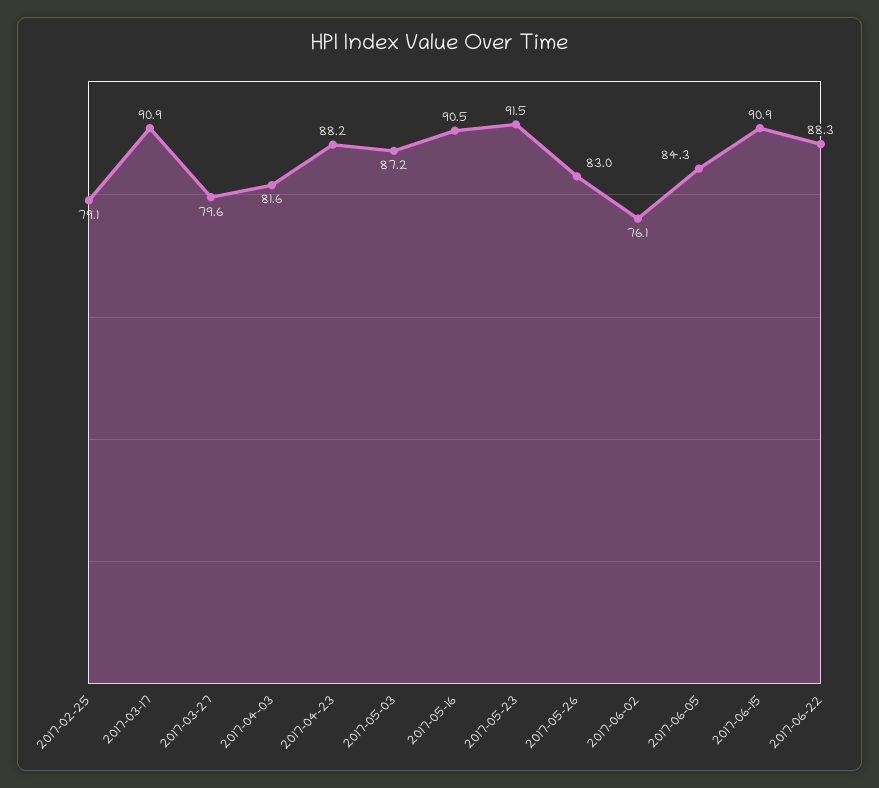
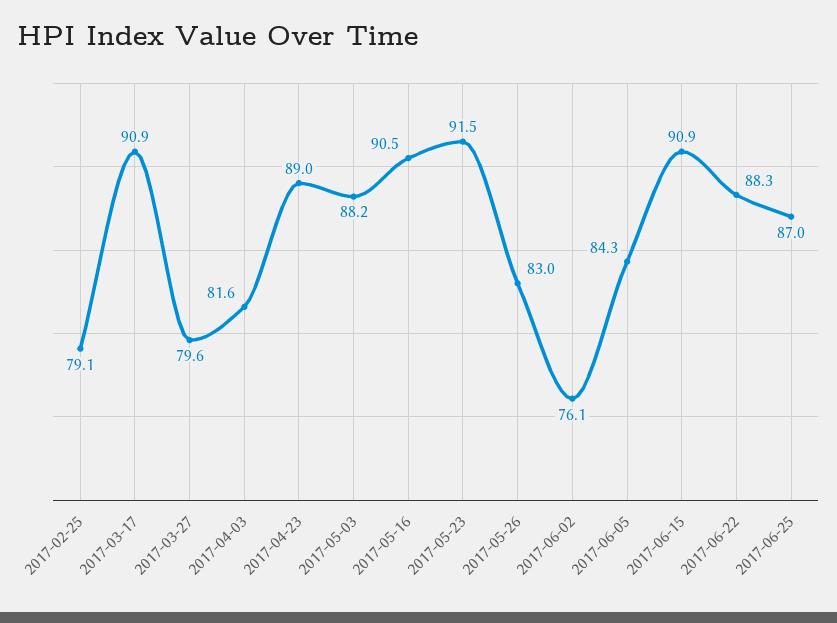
2017-04-23: 88.2 -> 89
2017-05-03: 87.2 -> 88.2
2017-06-25: none -> 87

